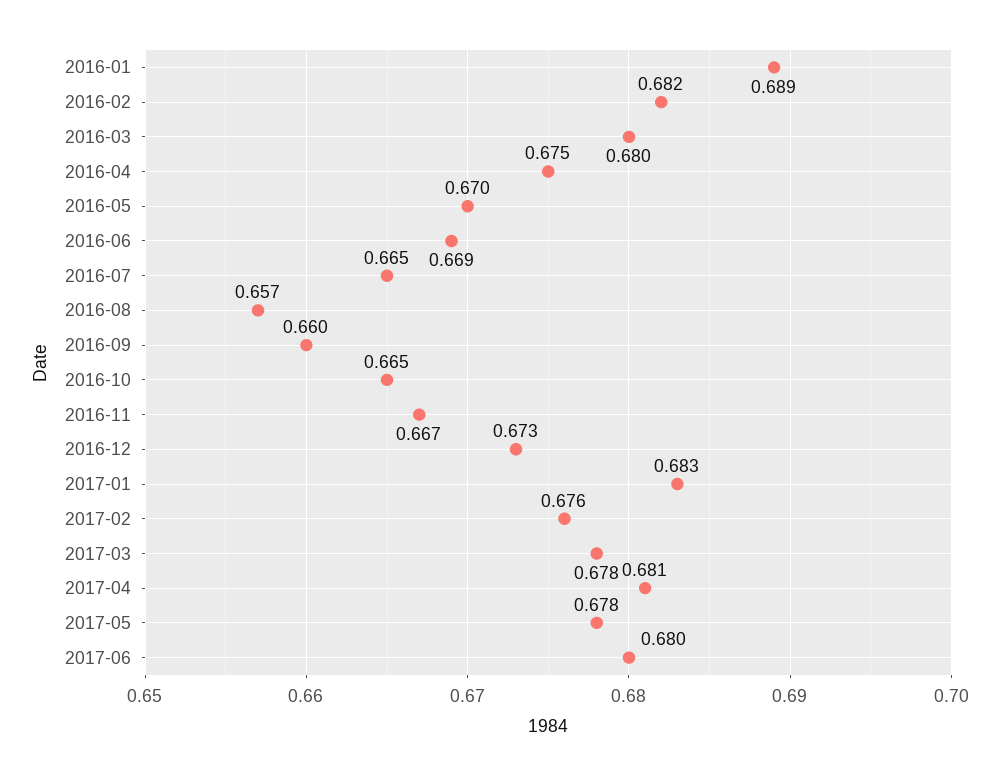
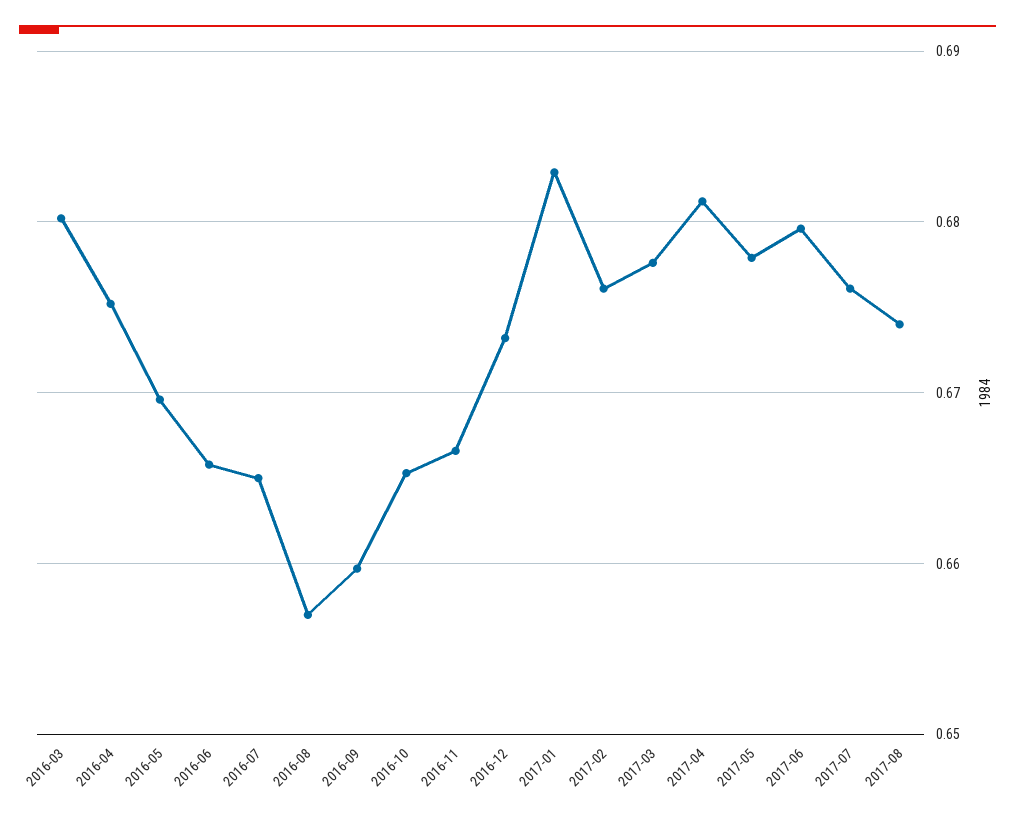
2016-01: 0.689 -> none
2016-02: 0.682 -> none
2016-06: 0.669 -> 0.666
2017-07: none -> 0.676
2017-08: none -> 0.674

